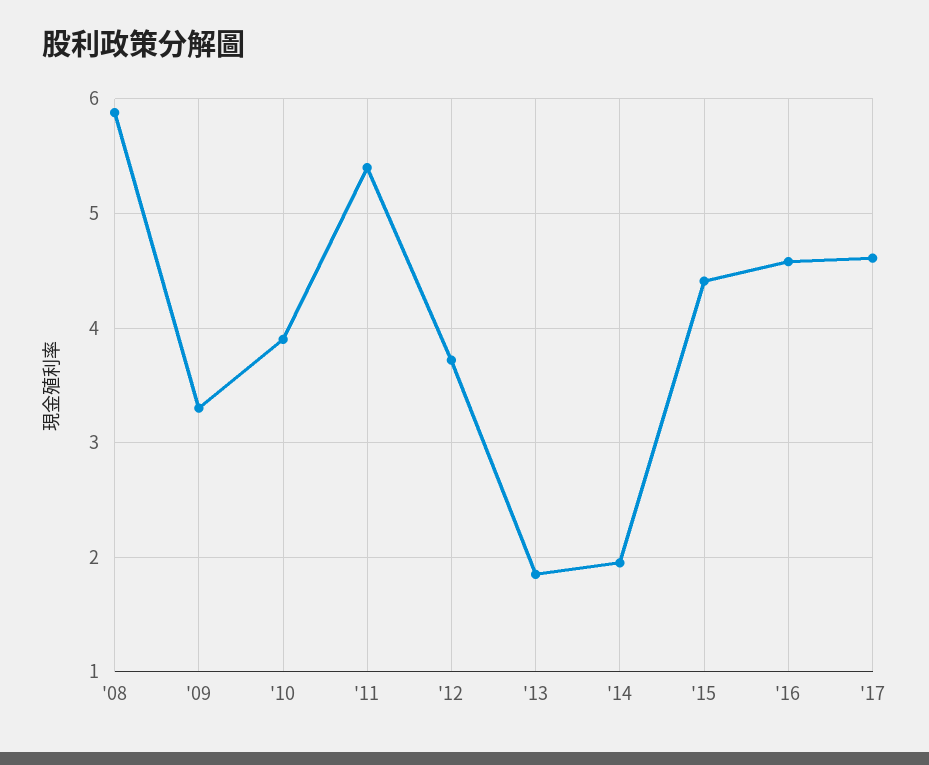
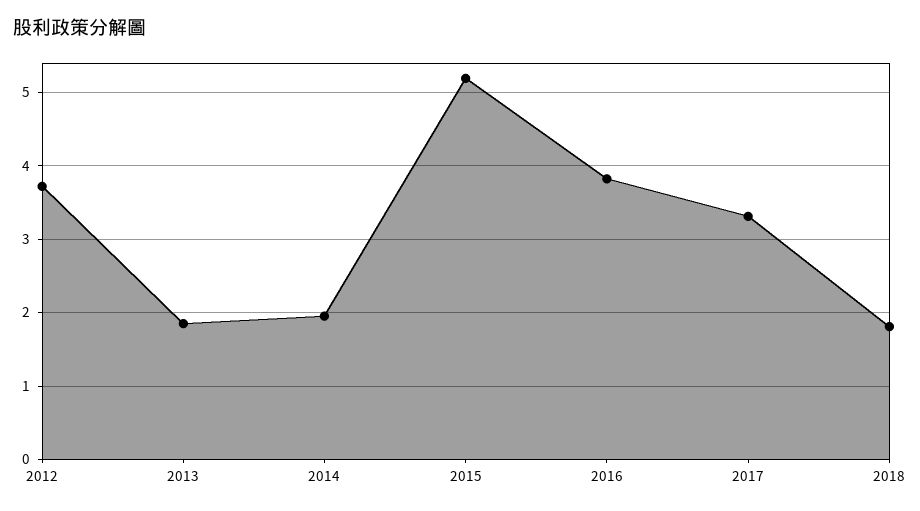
'08: 5.9 -> none
'09: 3.3 -> none
'10: 3.9 -> none
'11: 5.4 -> none
'15: 4.4 -> 5.2
'16: 4.6 -> 3.8
'17: 4.6 -> 3.3
2018: none -> 1.8

